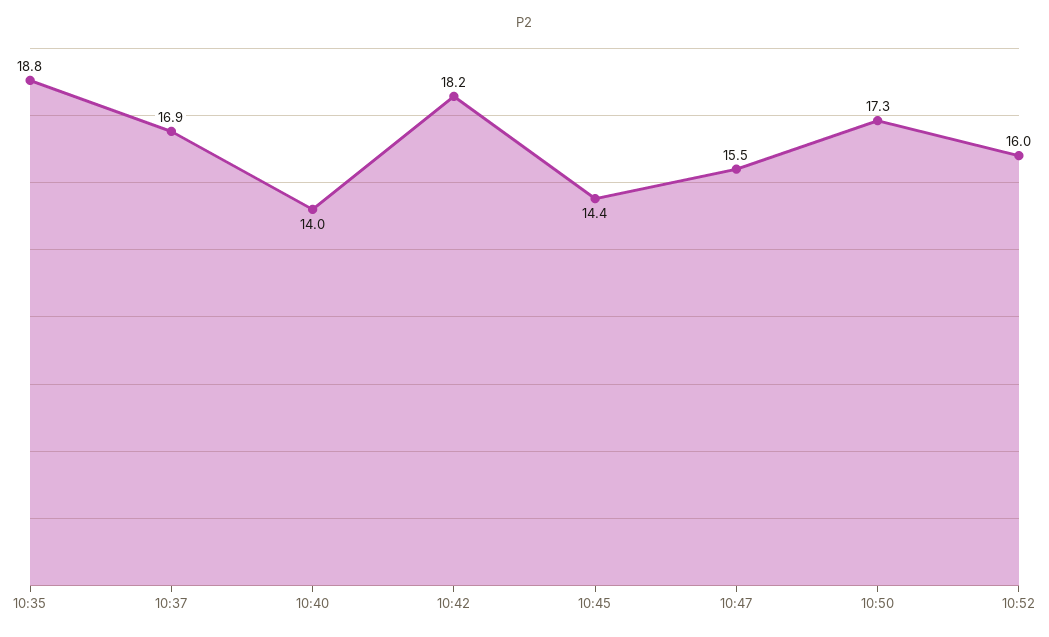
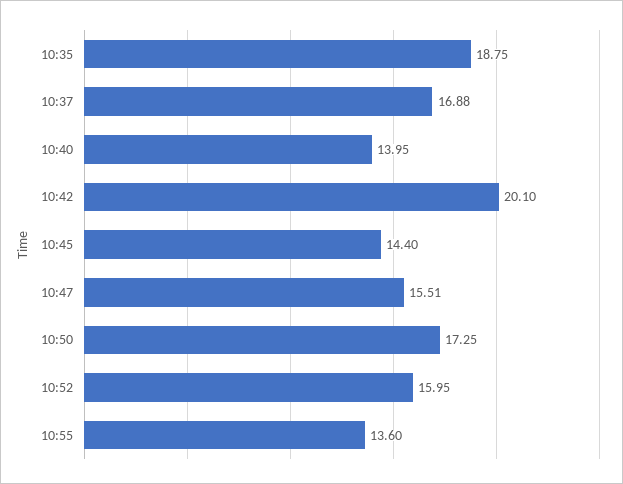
10:42: 18.2 -> 20.1
10:55: none -> 13.6

